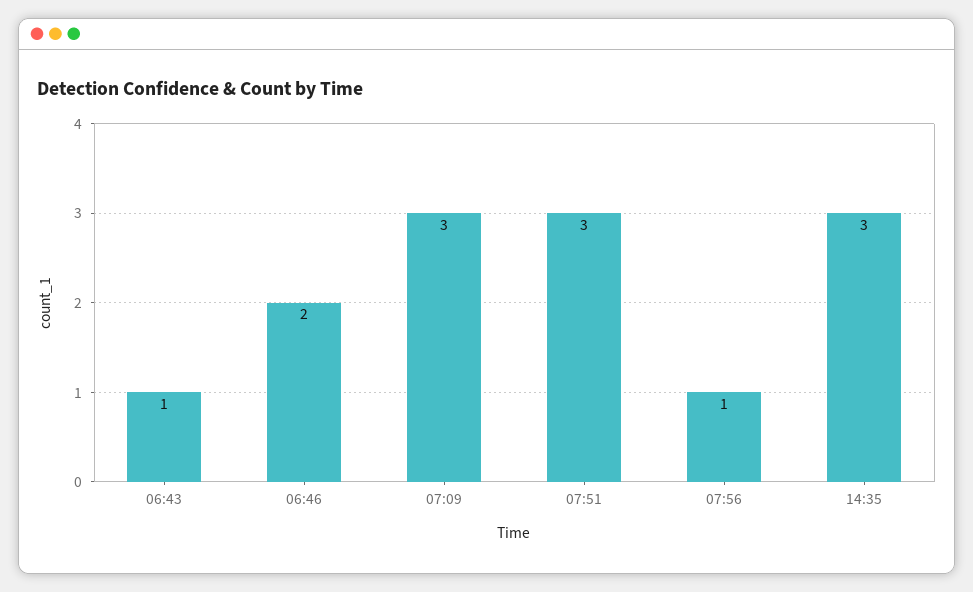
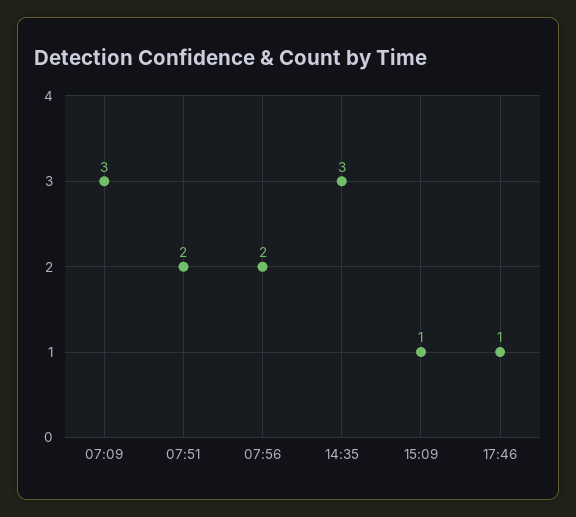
06:43: 1 -> none
06:46: 2 -> none
07:51: 3 -> 2
07:56: 1 -> 2
15:09: none -> 1
17:46: none -> 1

